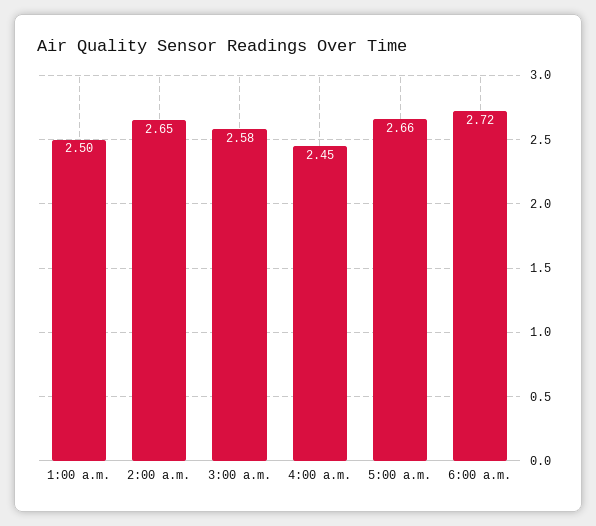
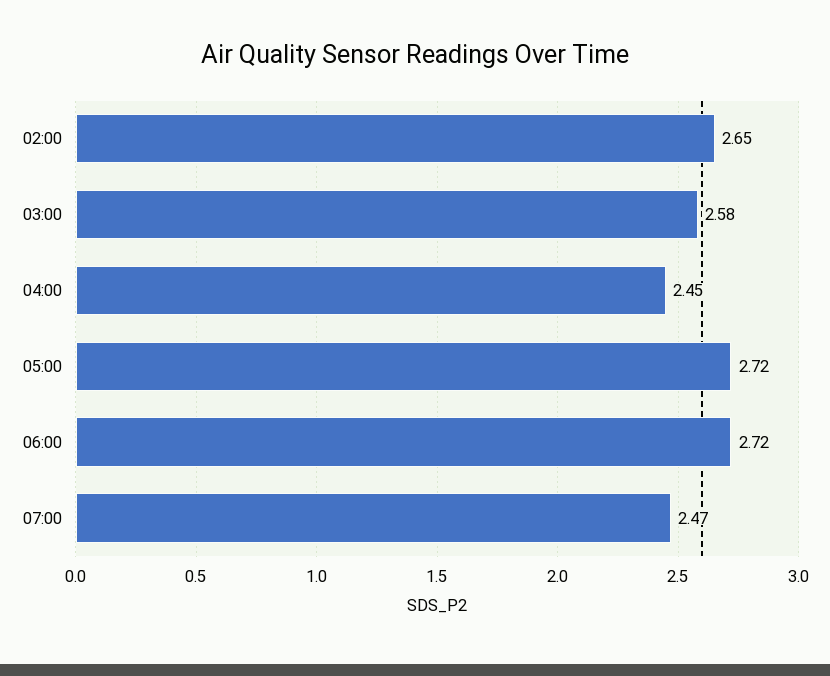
1:00 a.m.: 2.5 -> none
5:00 a.m.: 2.66 -> 2.72
07:00: none -> 2.47

